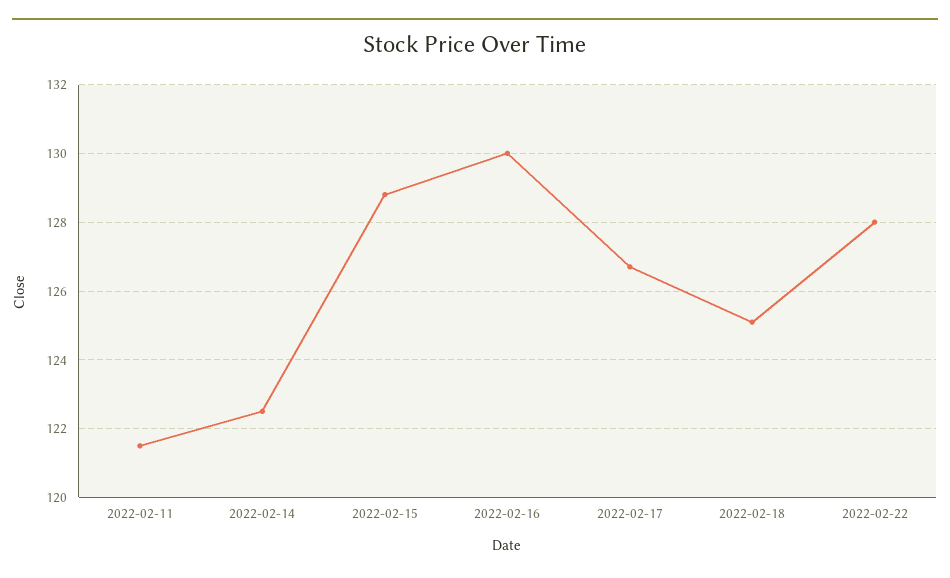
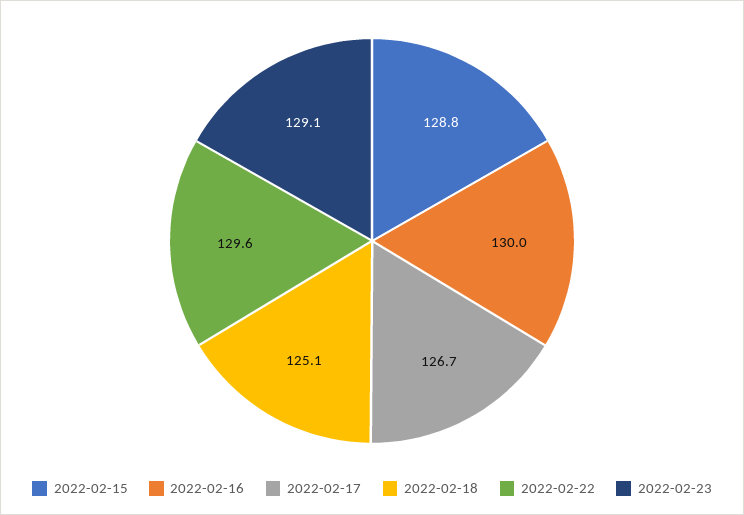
2022-02-11: 121.5 -> none
2022-02-14: 122.5 -> none
2022-02-22: 128 -> 129.6
2022-02-23: none -> 129.1

